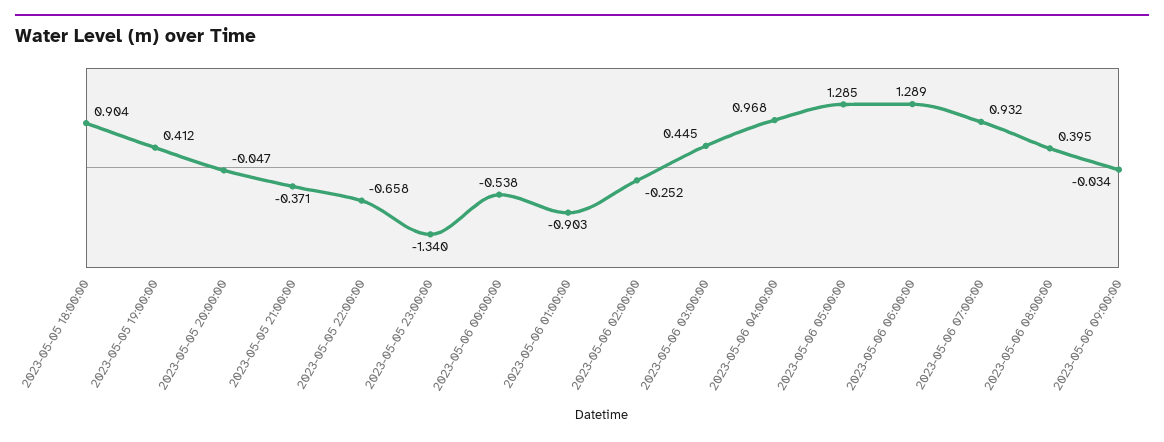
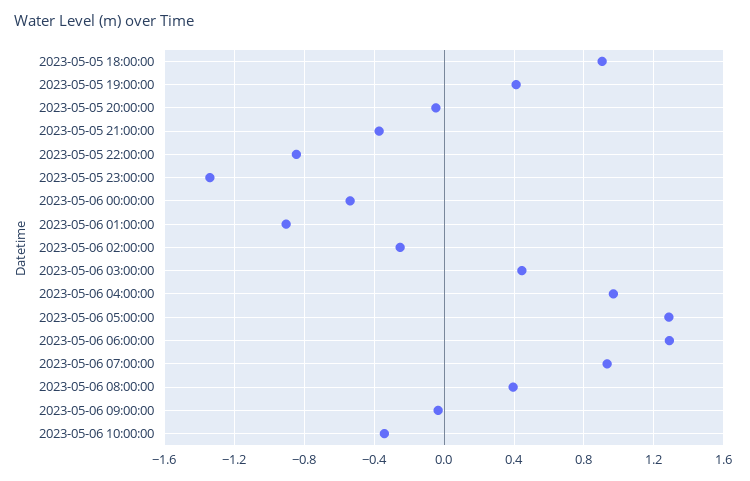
2023-05-05 22:00:00: -0.658 -> -0.85
2023-05-06 10:00:00: none -> -0.35

